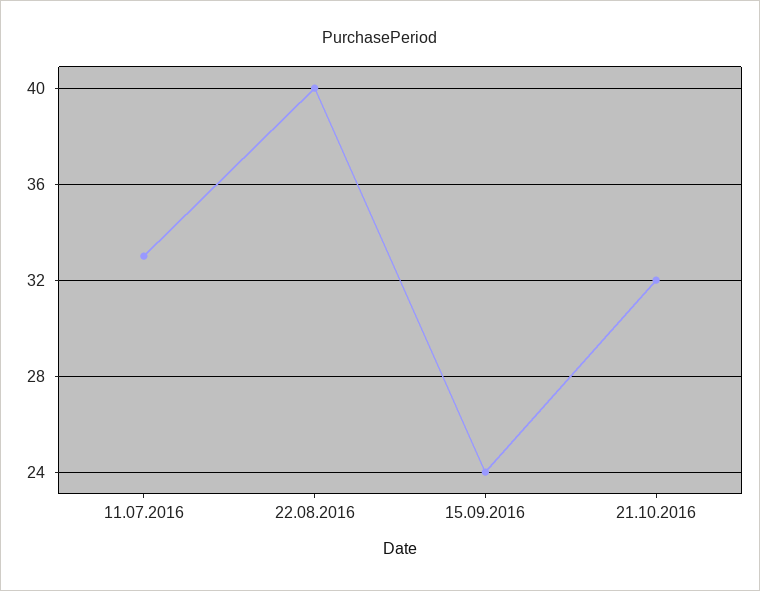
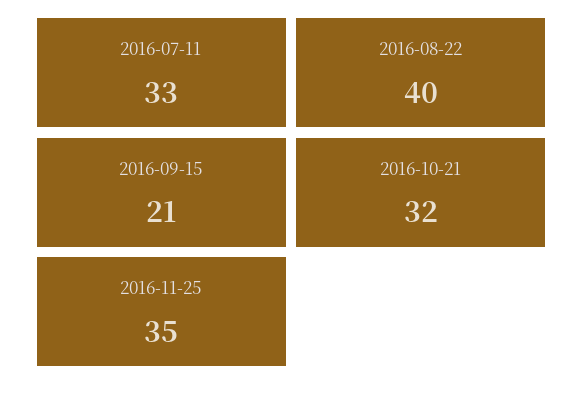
15.09.2016: 24 -> 21
2016-11-25: none -> 35

